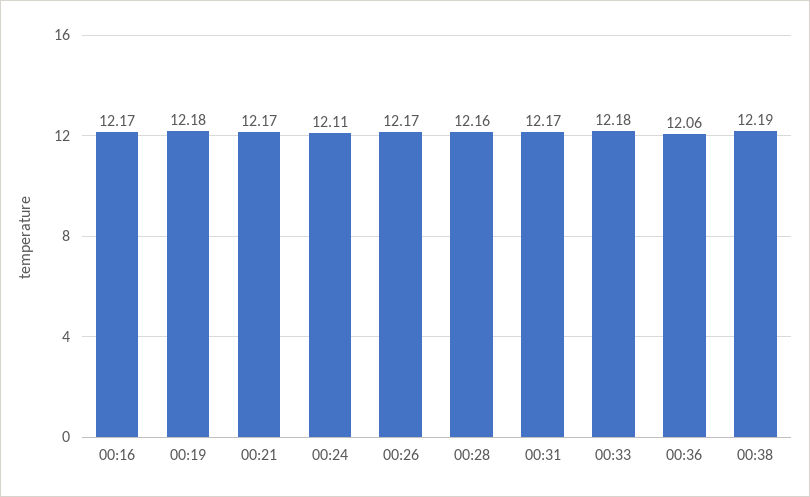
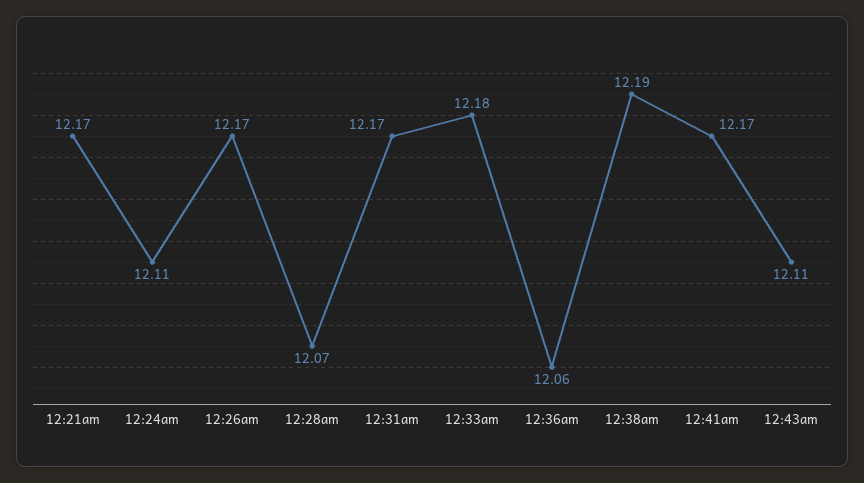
00:16: 12.17 -> none
00:19: 12.18 -> none
00:28: 12.16 -> 12.07
12:41am: none -> 12.17
12:43am: none -> 12.11

